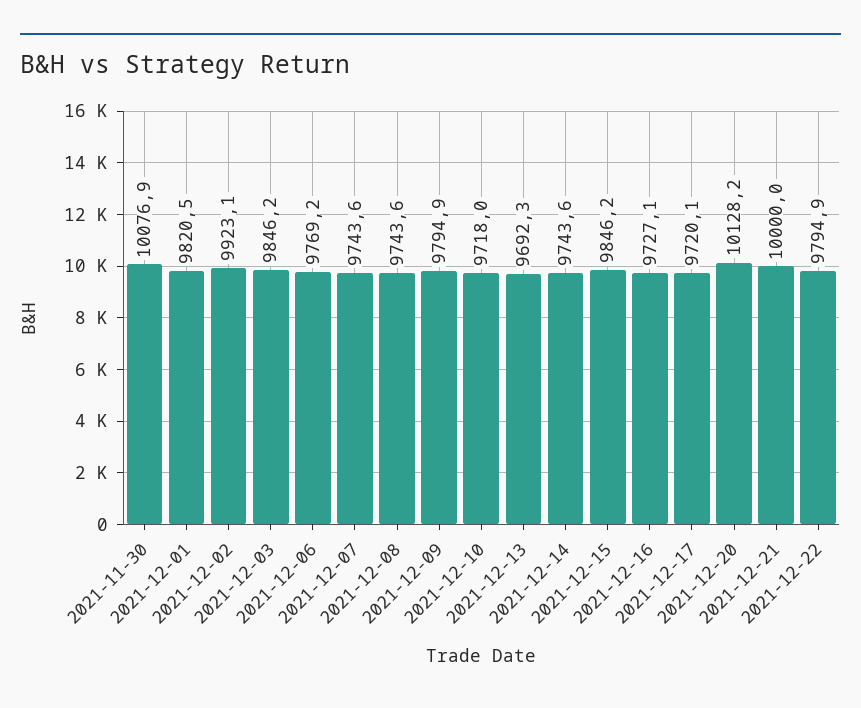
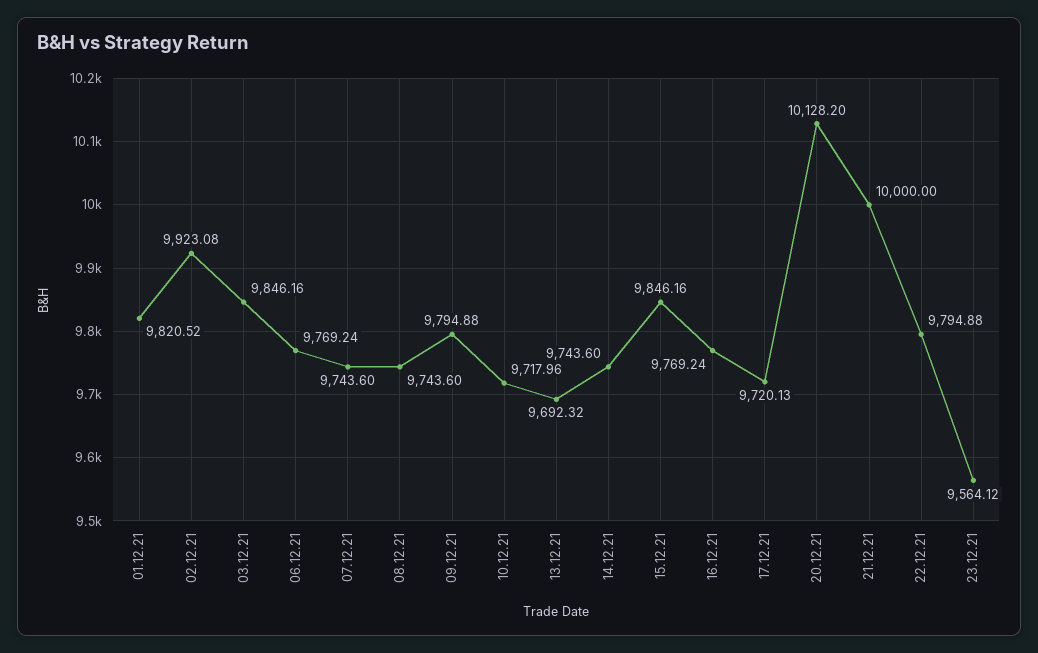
2021-11-30: 10076.9 -> none
2021-12-16: 9727.1 -> 9769.24
23.12.21: none -> 9564.12

